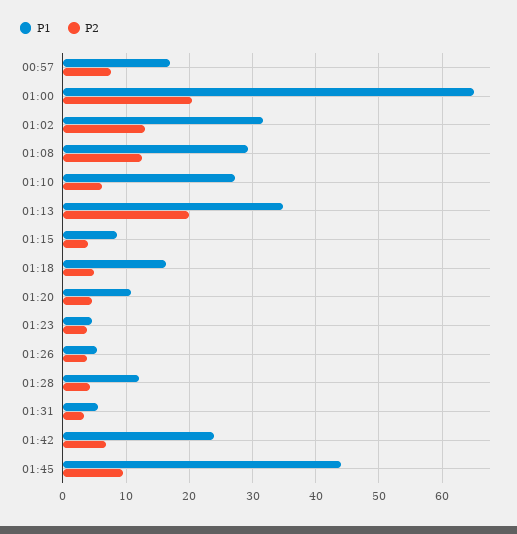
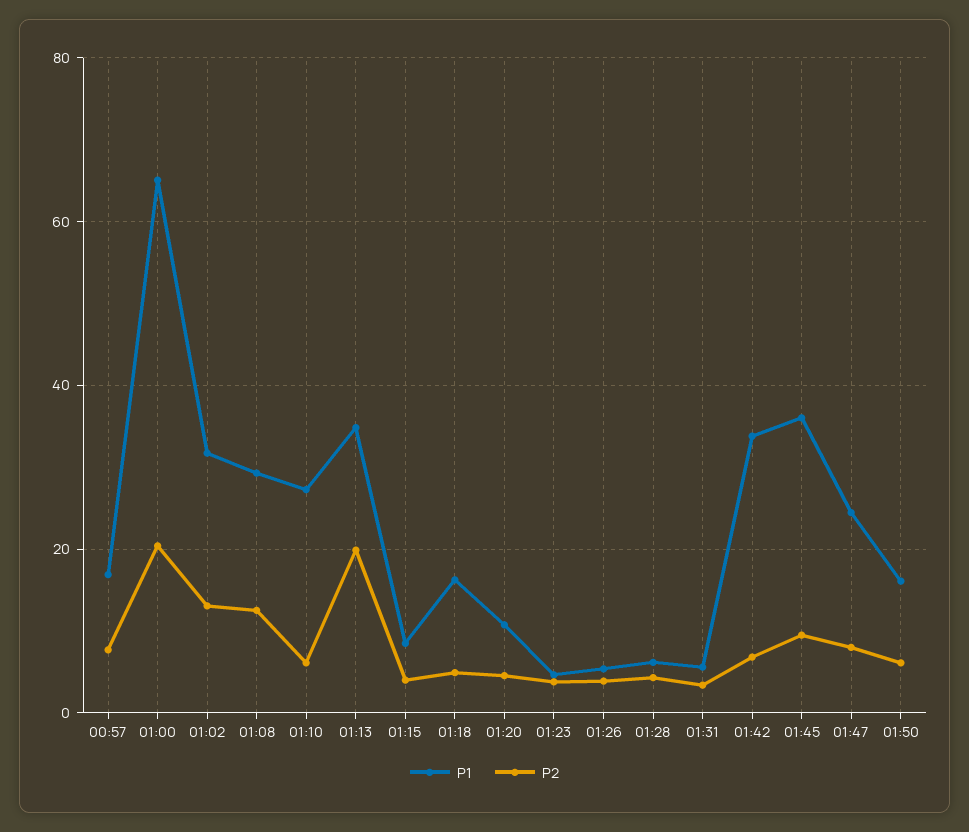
P1, 01:28: 12 -> 6
P1, 01:42: 24 -> 34
P1, 01:45: 44 -> 36
P1, 01:47: none -> 24
P2, 01:47: none -> 8
P1, 01:50: none -> 16
P2, 01:50: none -> 6

